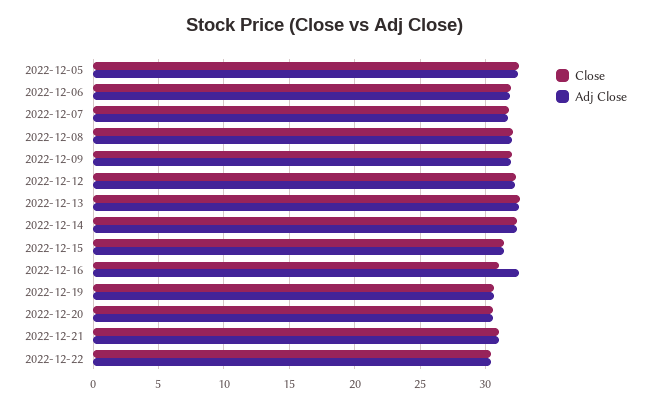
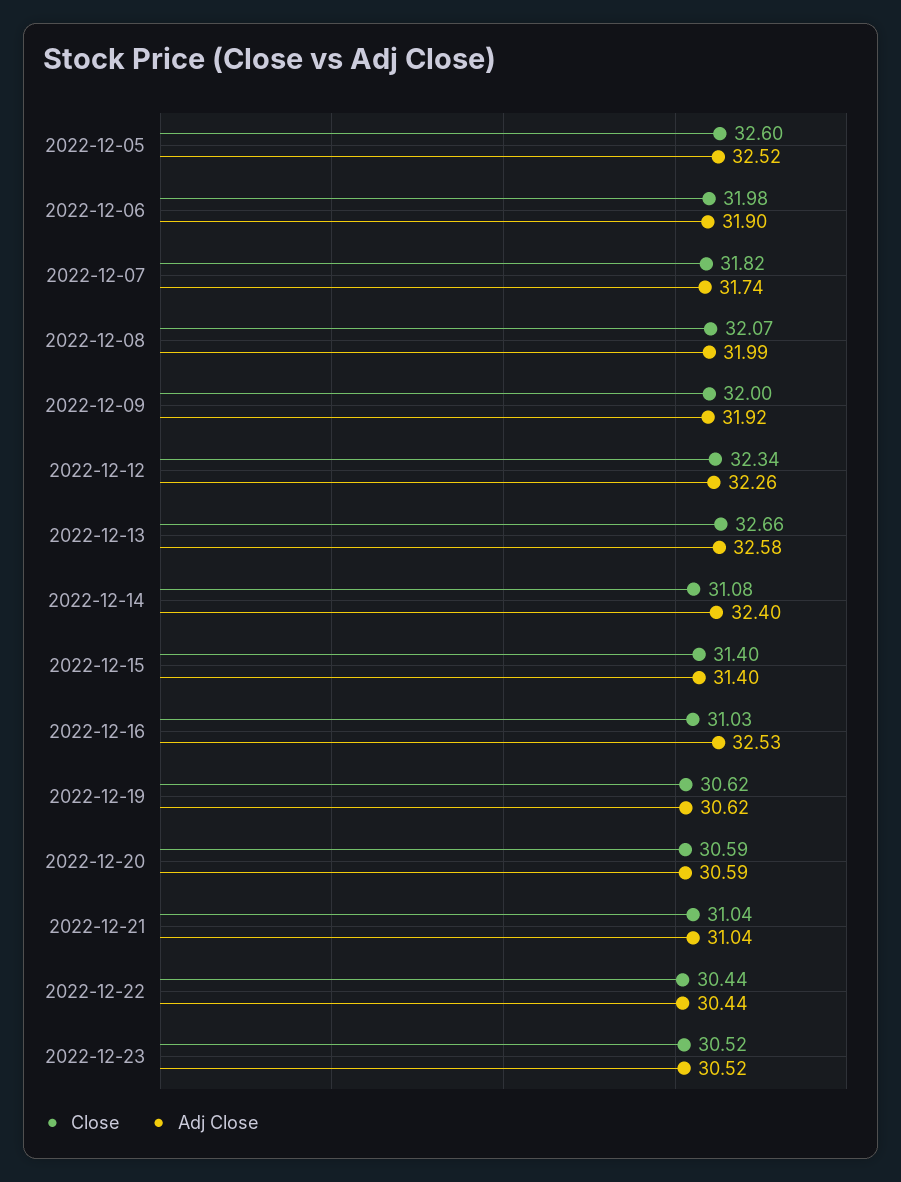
Close, 2022-12-14: 32.5 -> 31.08
Close, 2022-12-23: none -> 30.52
Adj Close, 2022-12-23: none -> 30.52

